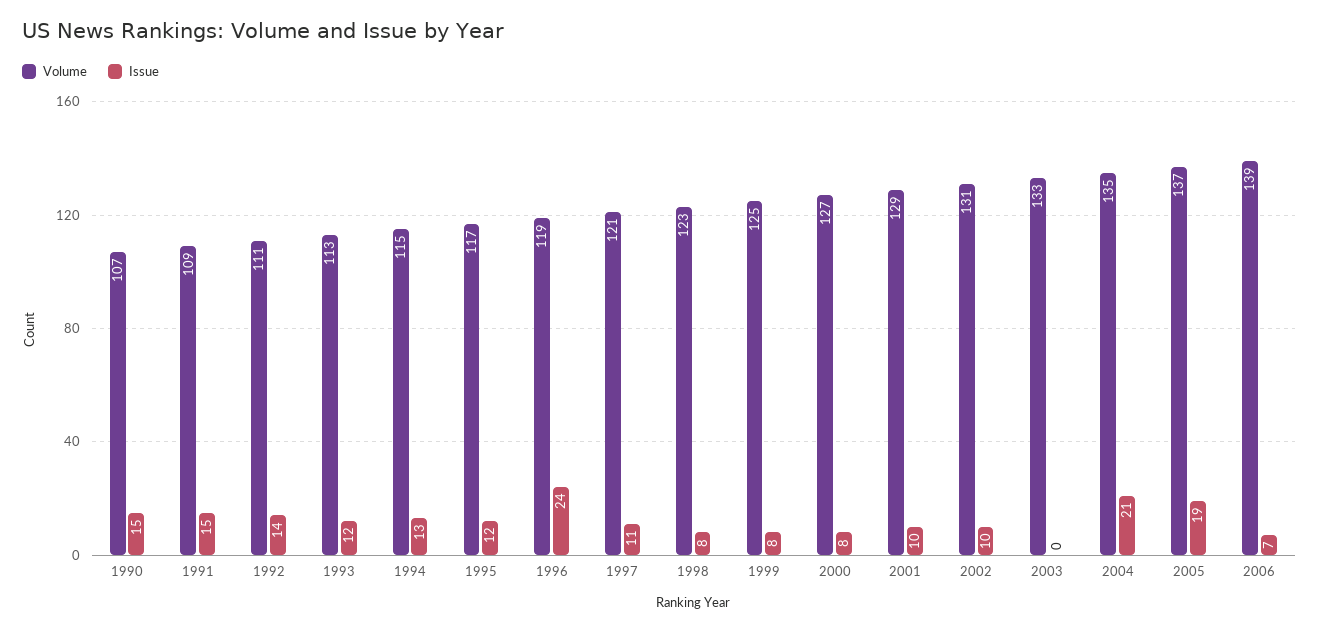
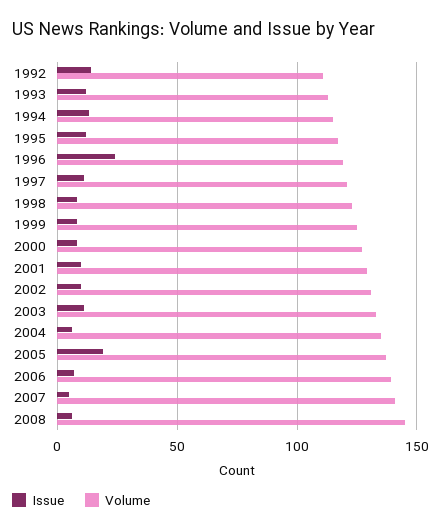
Volume, 1990: 107 -> none
Issue, 1990: 15 -> none
Volume, 1991: 109 -> none
Issue, 1991: 15 -> none
Issue, 2003: 0 -> 10
Issue, 2004: 21 -> 5
Issue, 2007: none -> 5
Volume, 2007: none -> 140
Issue, 2008: none -> 5
Volume, 2008: none -> 145

